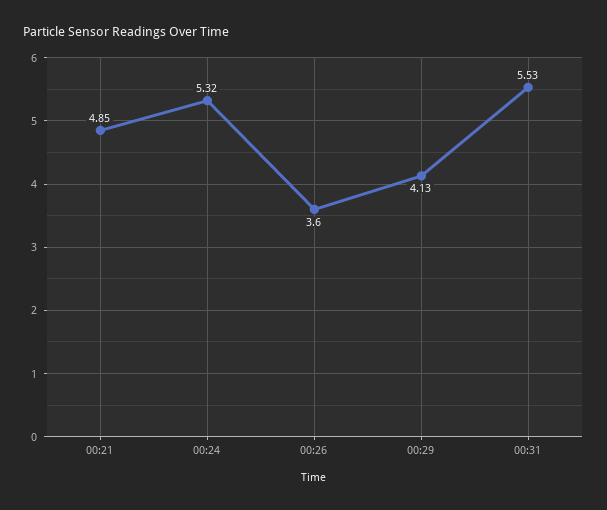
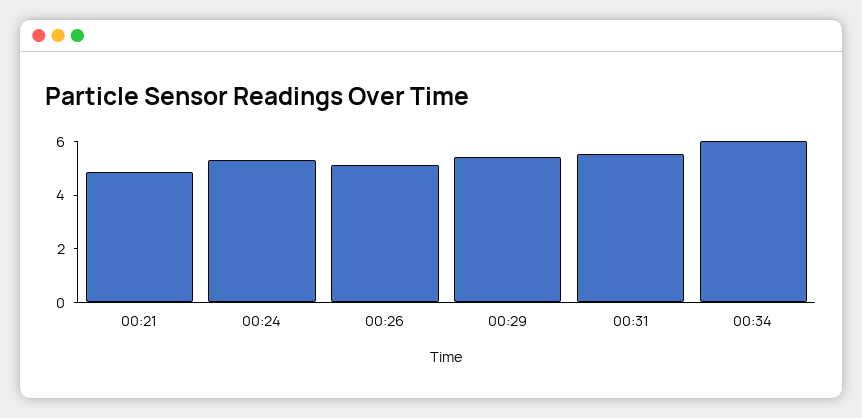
00:26: 3.6 -> 5
00:29: 4.13 -> 5.5
00:34: none -> 6

